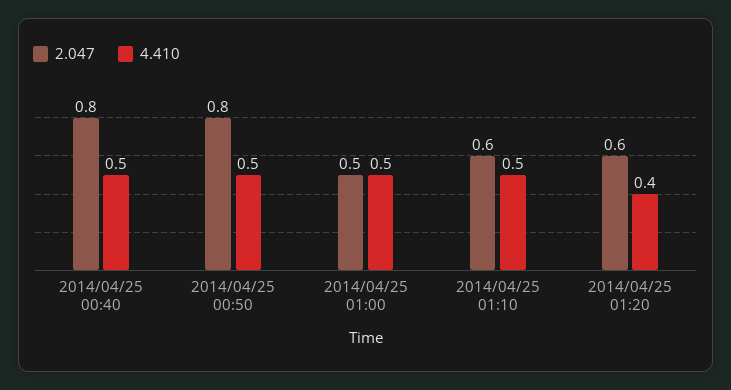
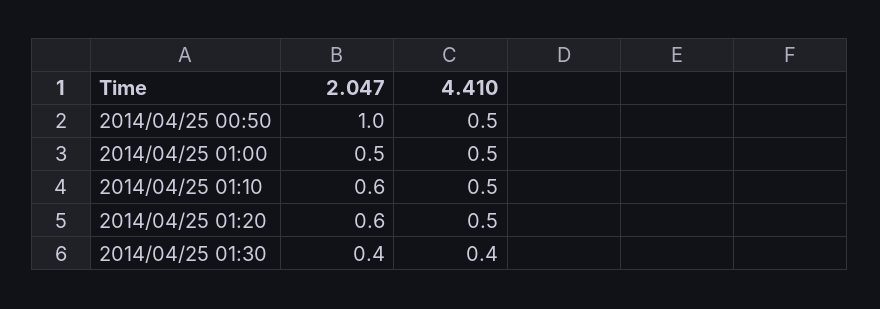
2.047, 2014/04/25 00:40: 0.8 -> none
4.410, 2014/04/25 00:40: 0.5 -> none
2.047, 2014/04/25 00:50: 0.8 -> 1
4.410, 2014/04/25 01:20: 0.4 -> 0.5
2.047, 2014/04/25 01:30: none -> 0.4
4.410, 2014/04/25 01:30: none -> 0.4

